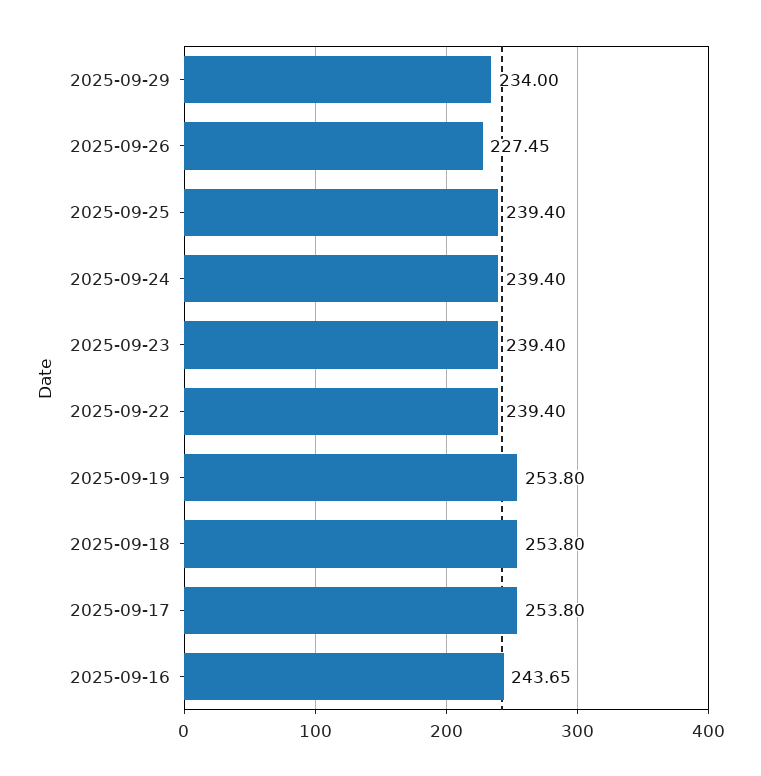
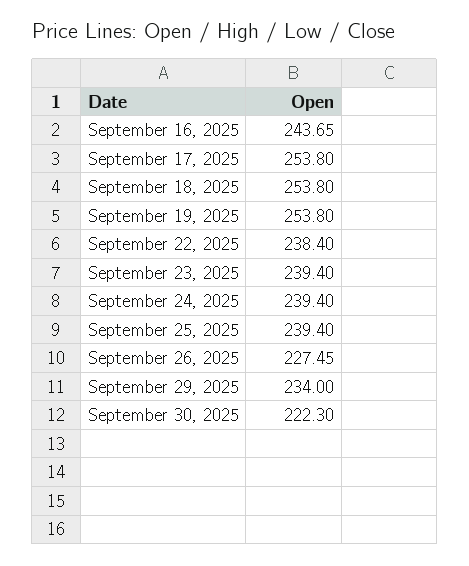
2025-09-22: 239.4 -> 238.4
September 30, 2025: none -> 222.3

